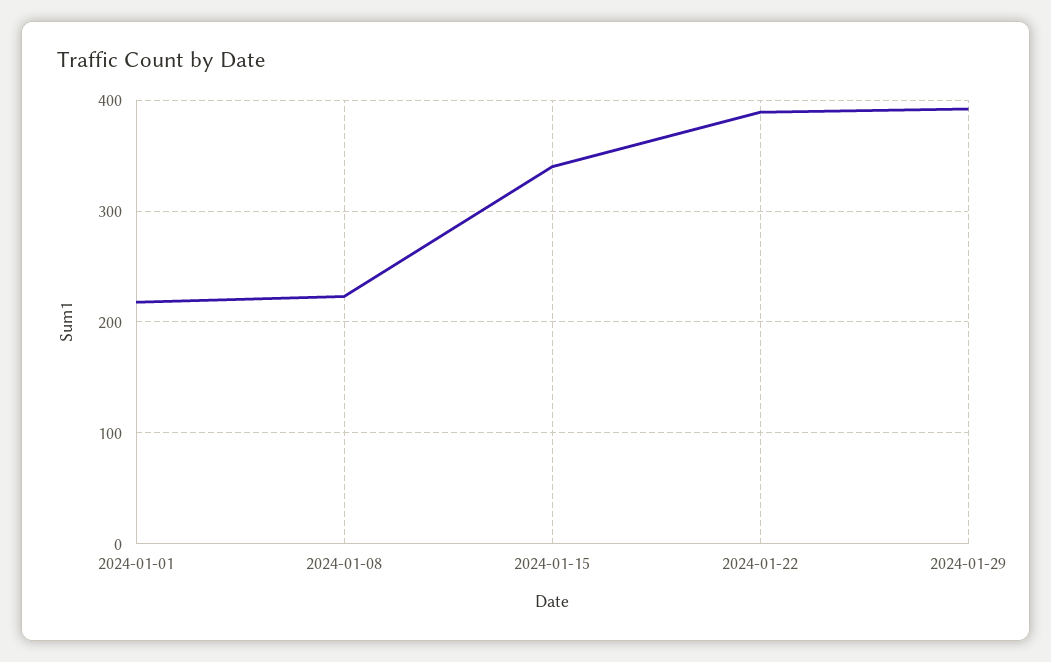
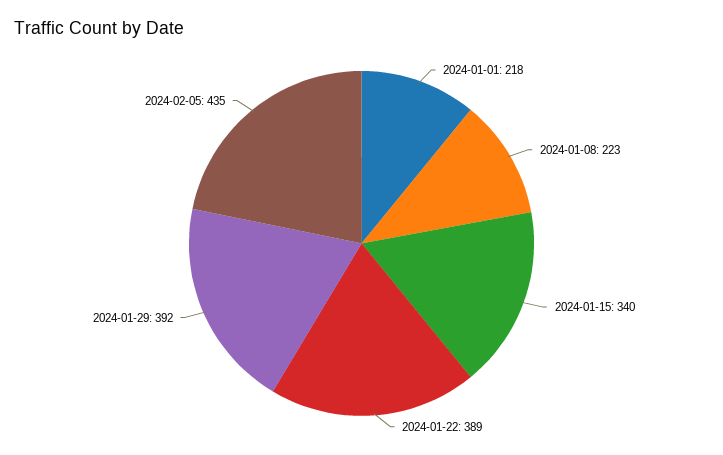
2024-02-05: none -> 435

